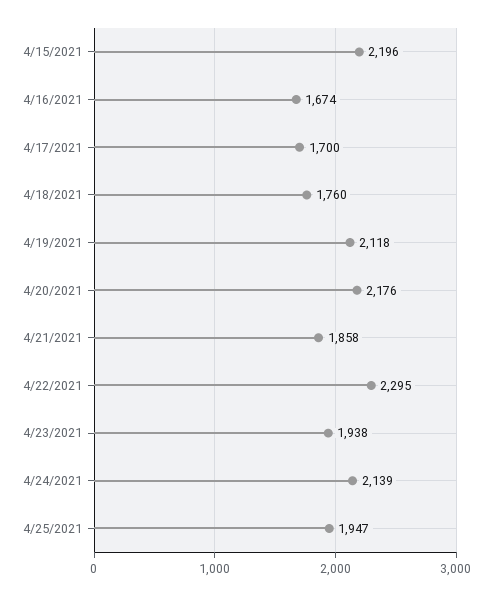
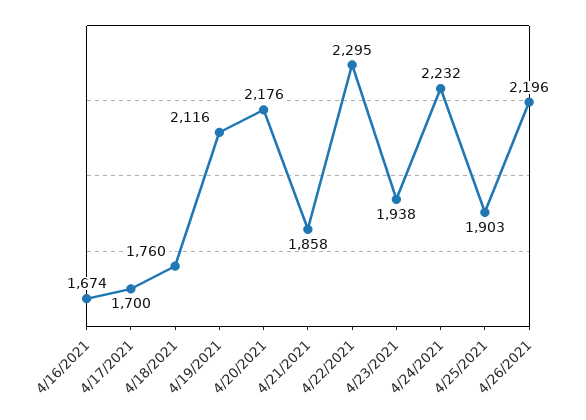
4/15/2021: 2196 -> none
4/19/2021: 2118 -> 2116
4/24/2021: 2139 -> 2232
4/25/2021: 1947 -> 1903
4/26/2021: none -> 2196

